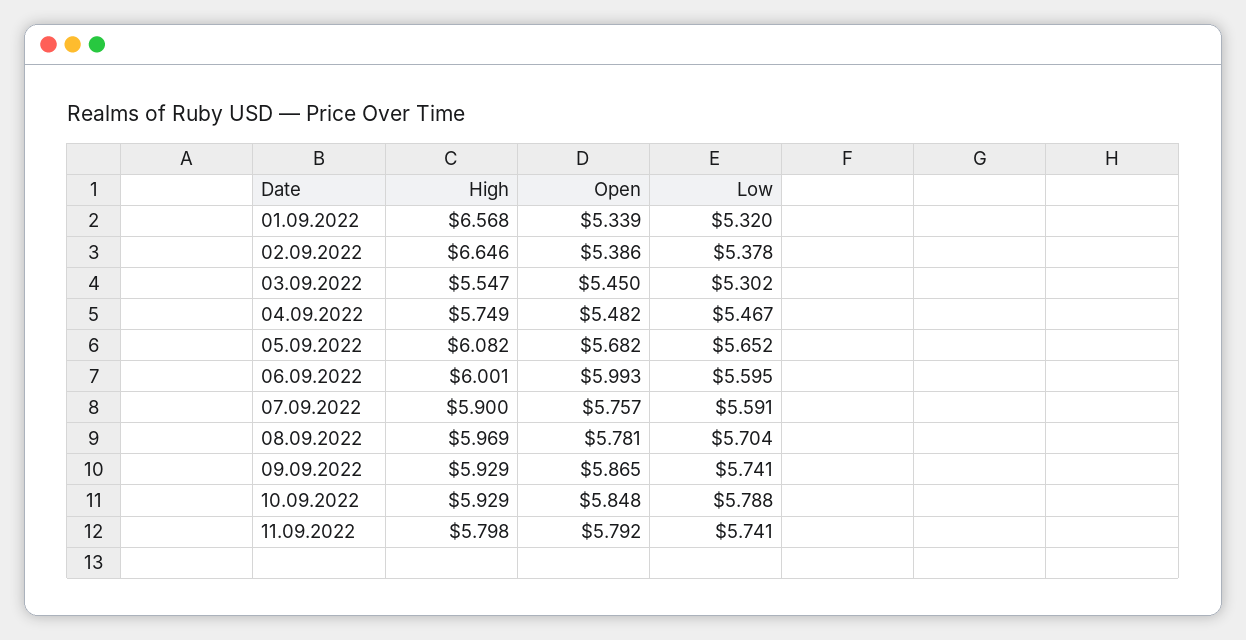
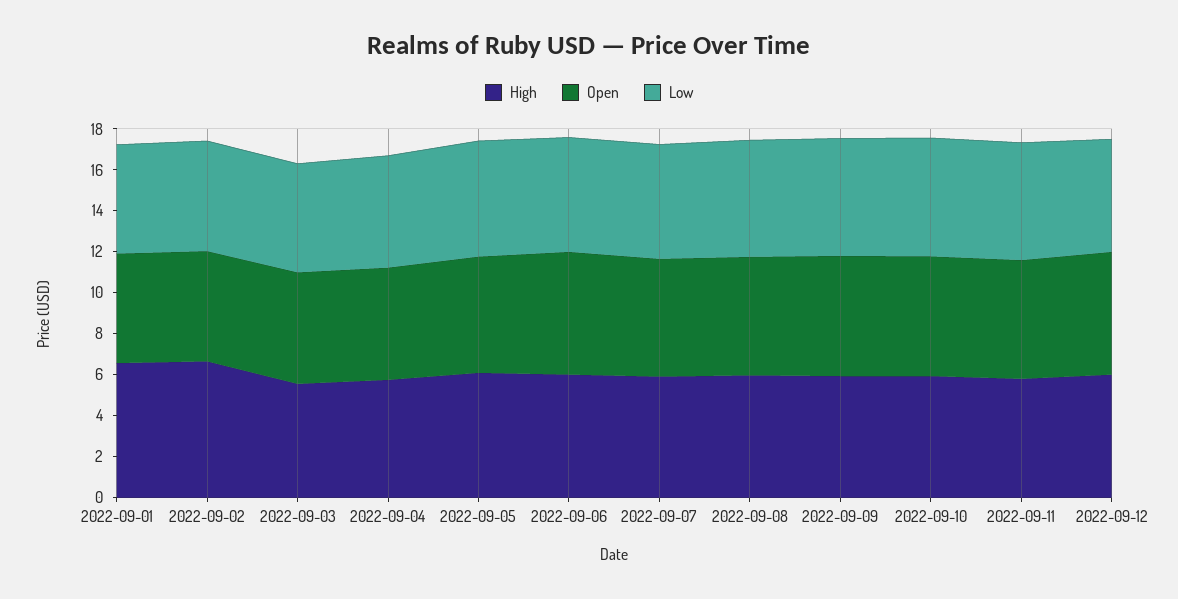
High, 2022-09-12: none -> 6
Open, 2022-09-12: none -> 6
Low, 2022-09-12: none -> 5.5

